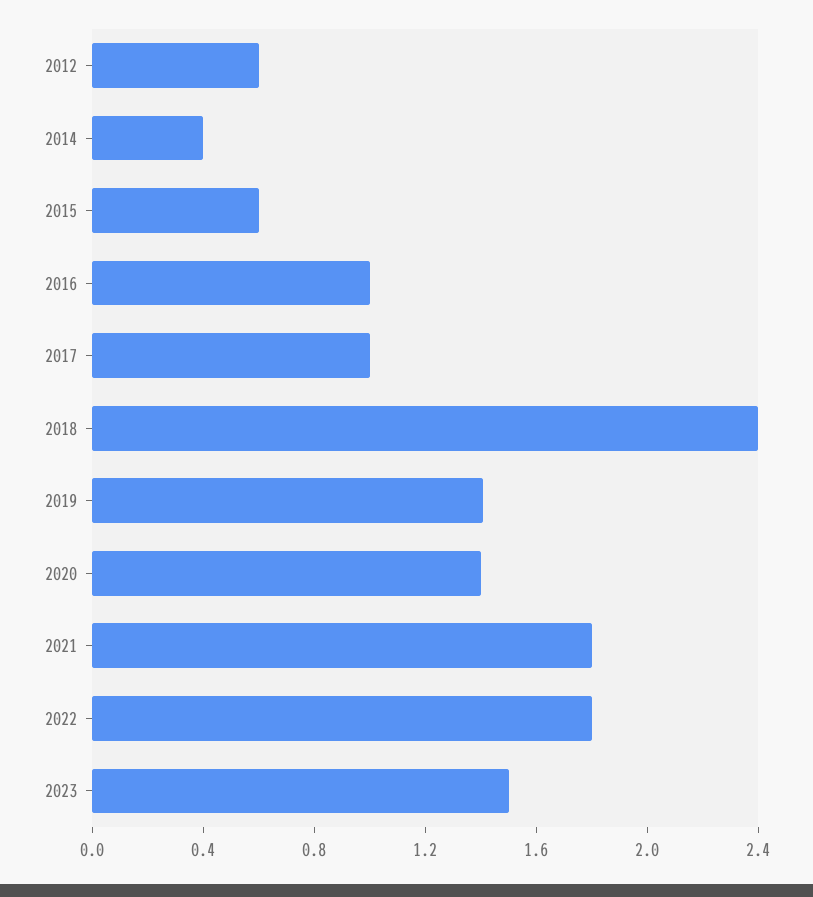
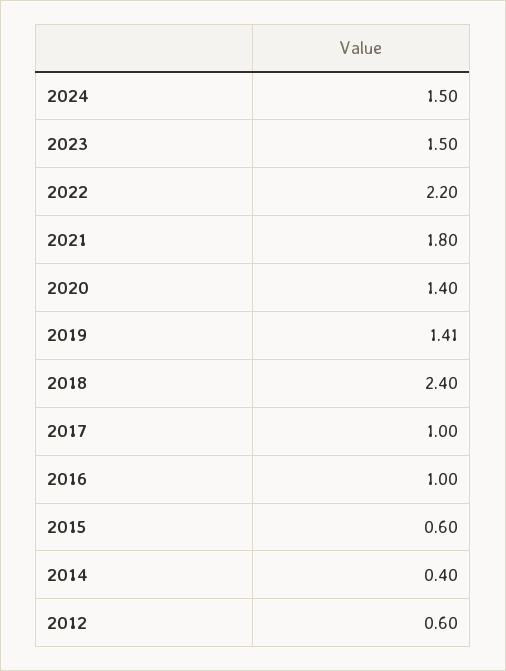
2022: 1.8 -> 2.2
2024: none -> 1.5

